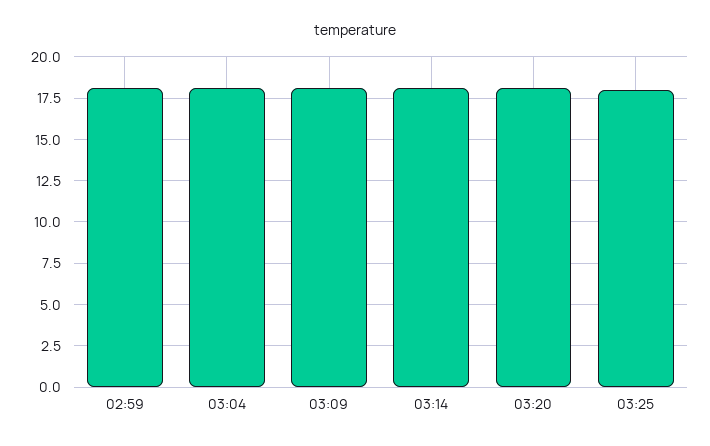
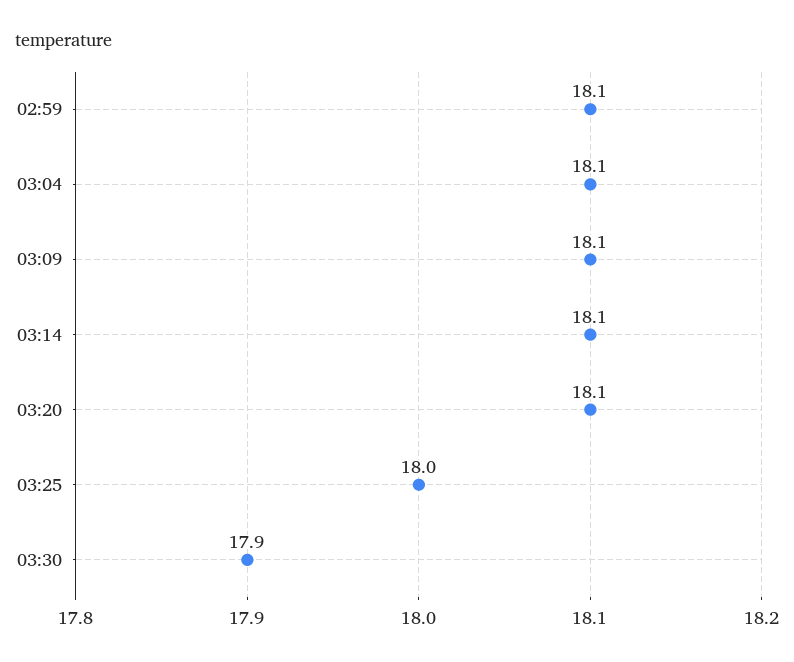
03:30: none -> 17.9

